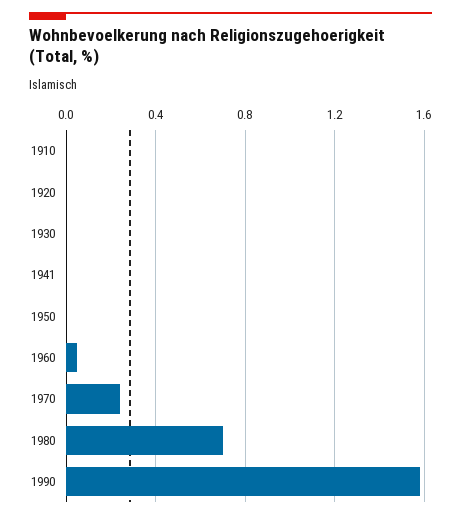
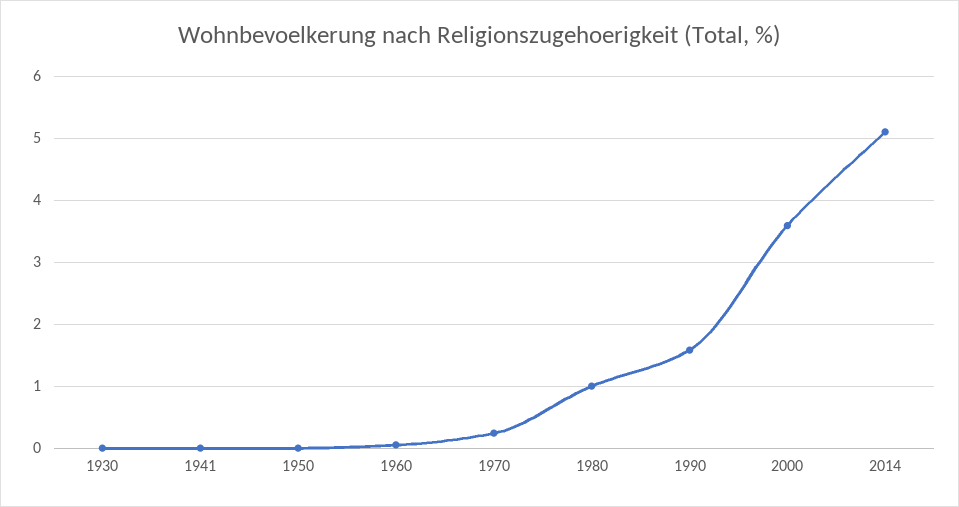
1910: 0 -> none
1920: 0 -> none
1980: 0.7 -> 1
2000: none -> 3.6
2014: none -> 5.1

